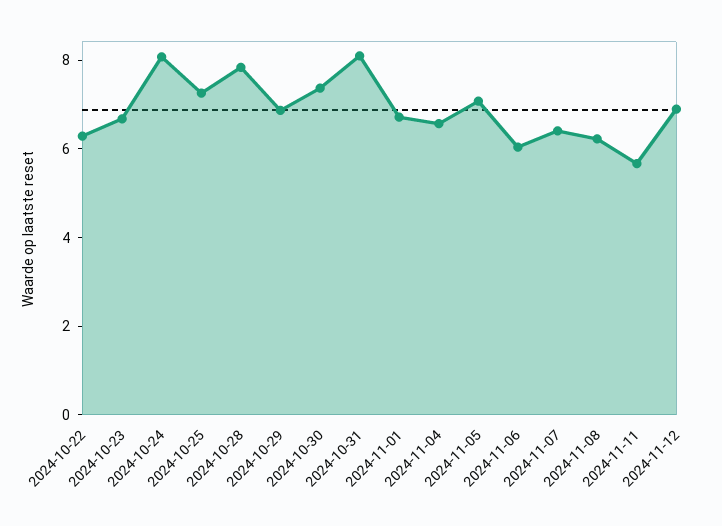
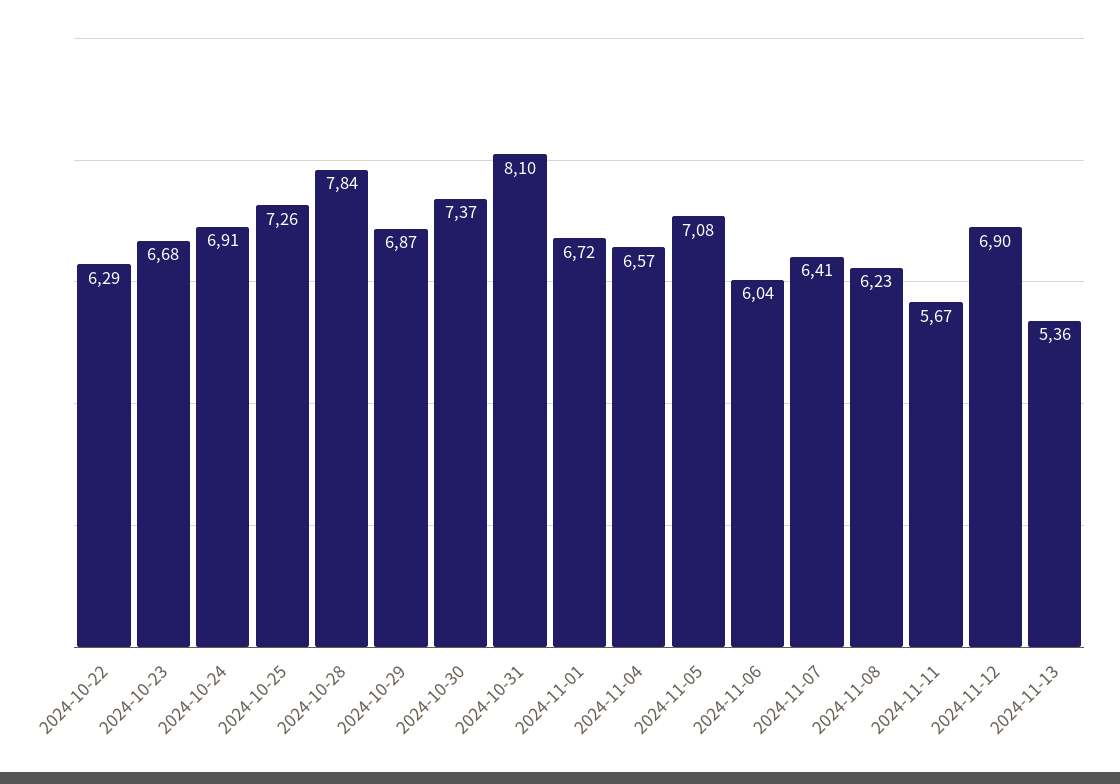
2024-10-24: 8 -> 6.91
2024-11-13: none -> 5.36

